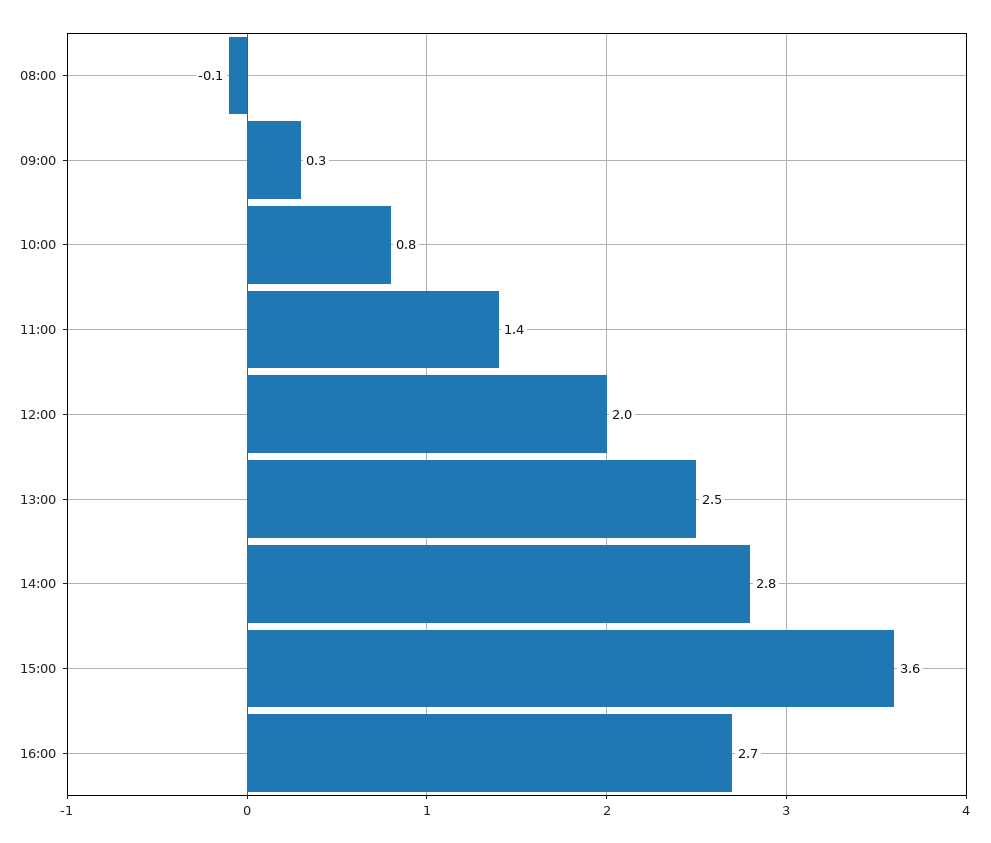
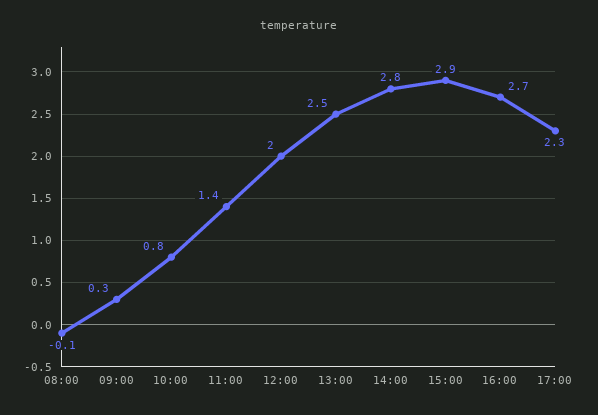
15:00: 3.6 -> 2.9
17:00: none -> 2.3

